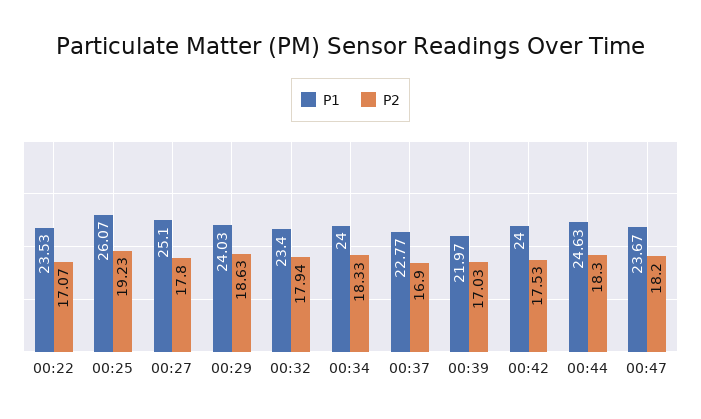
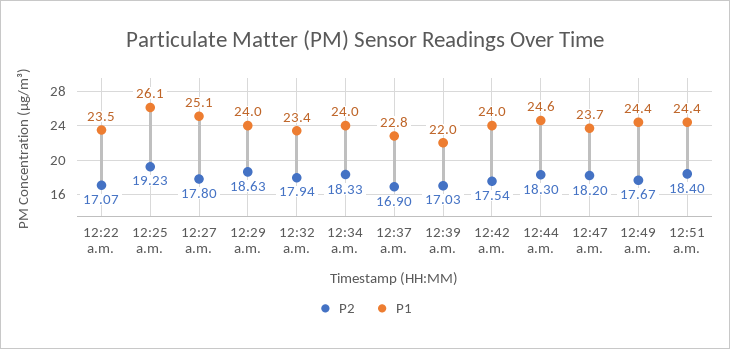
P2, 00:42: 17.53 -> 17.54
P2, 12:49 a.m.: none -> 17.67
P1, 12:49 a.m.: none -> 24.4
P2, 12:51 a.m.: none -> 18.4
P1, 12:51 a.m.: none -> 24.4

